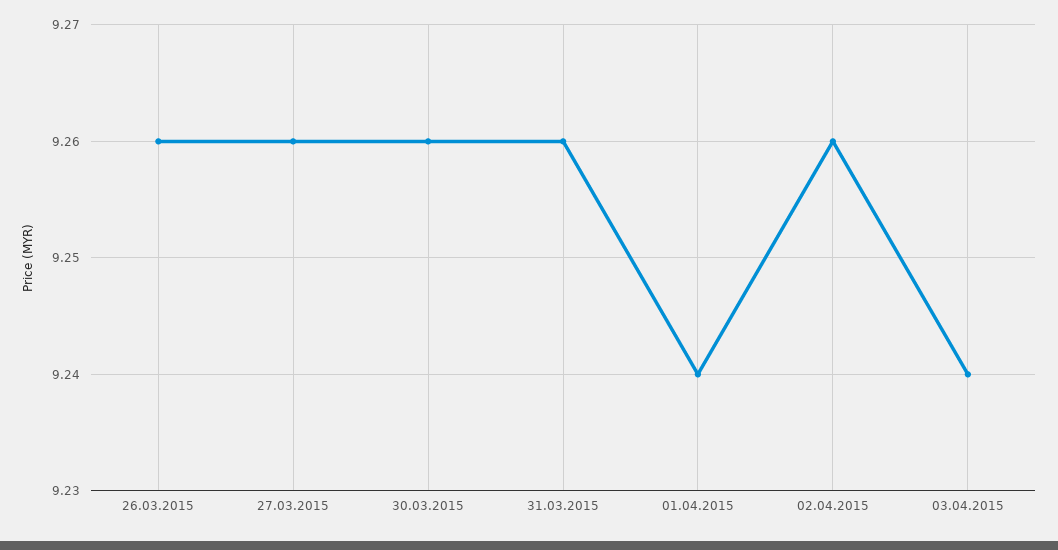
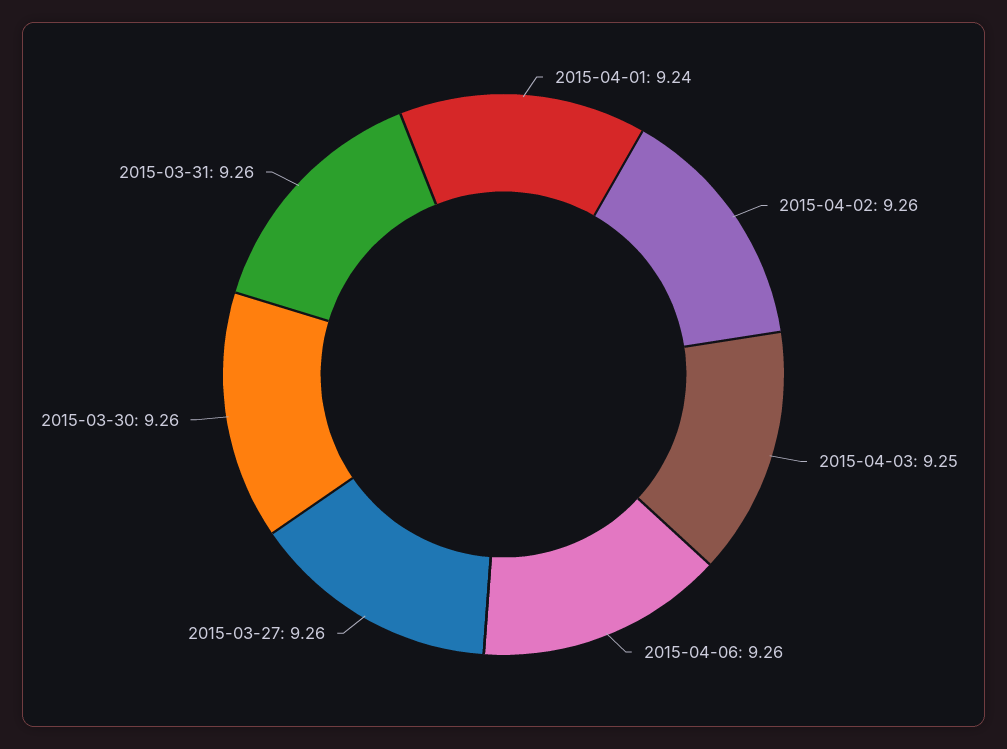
26.03.2015: 9.26 -> none
03.04.2015: 9.24 -> 9.25
2015-04-06: none -> 9.26

